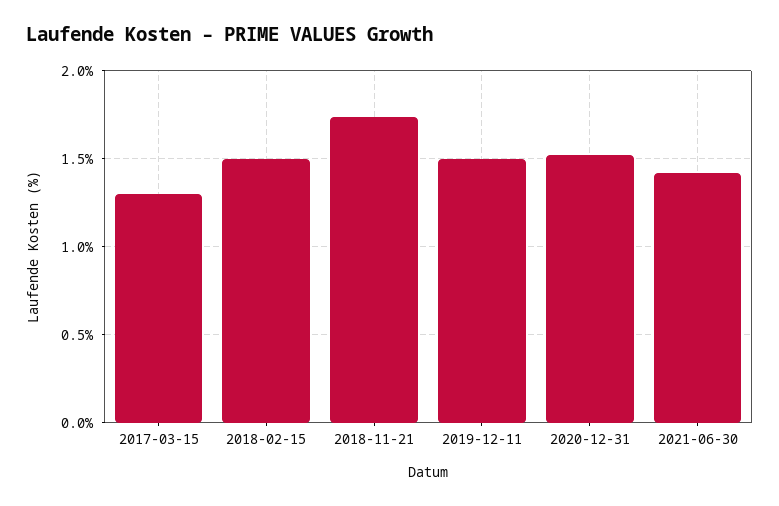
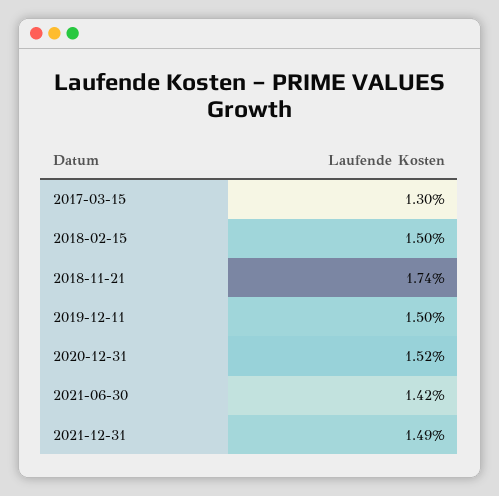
2021-12-31: none -> 1.49

